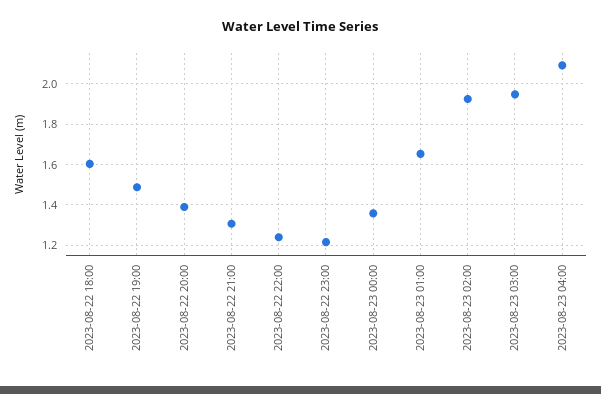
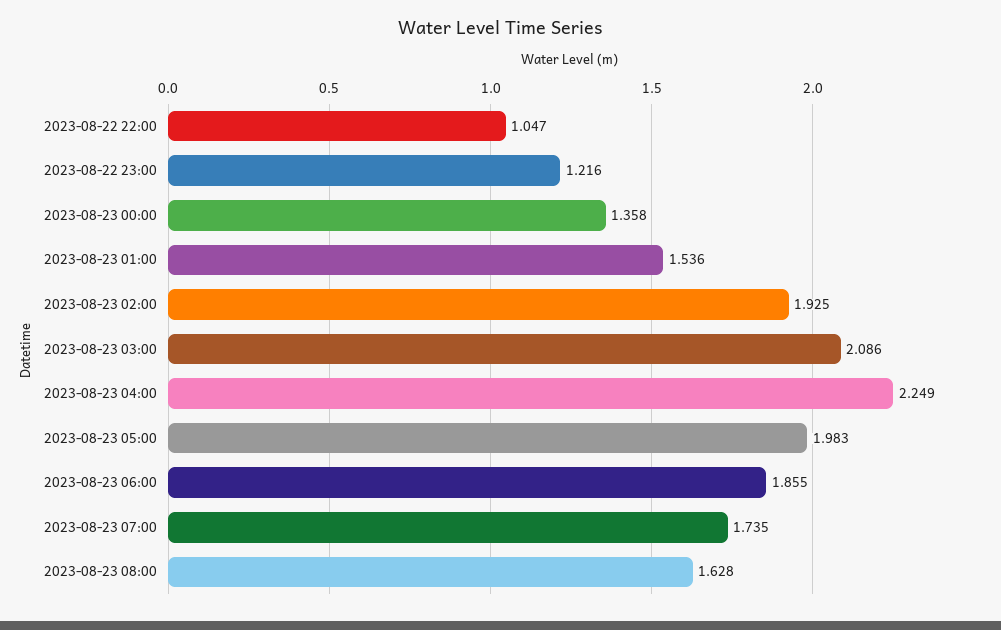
2023-08-22 18:00: 1.6 -> none
2023-08-22 19:00: 1.5 -> none
2023-08-22 20:00: 1.4 -> none
2023-08-22 21:00: 1.3 -> none
2023-08-22 22:00: 1.25 -> 1.047
2023-08-23 01:00: 1.65 -> 1.536
2023-08-23 03:00: 1.95 -> 2.086
2023-08-23 04:00: 2.1 -> 2.249
2023-08-23 05:00: none -> 1.983
2023-08-23 06:00: none -> 1.855
2023-08-23 07:00: none -> 1.735
2023-08-23 08:00: none -> 1.628

